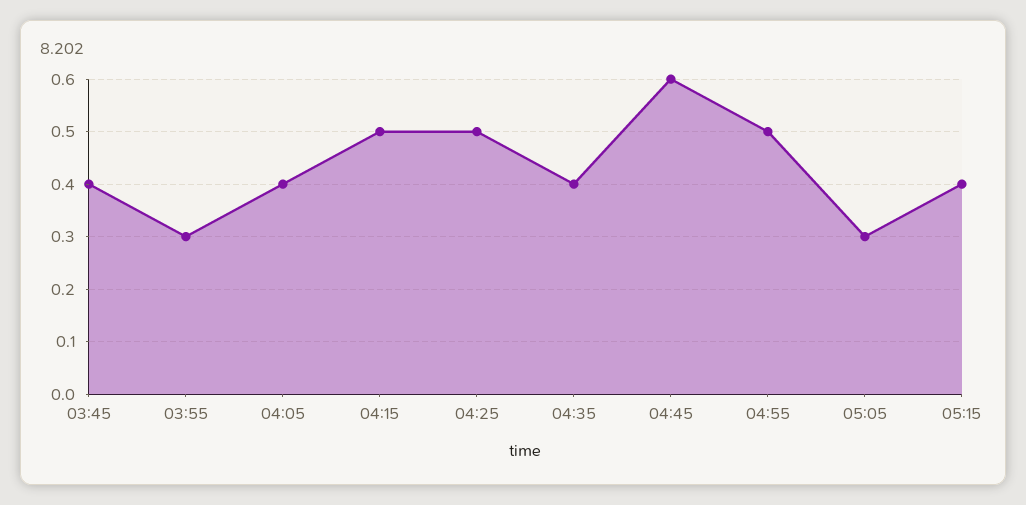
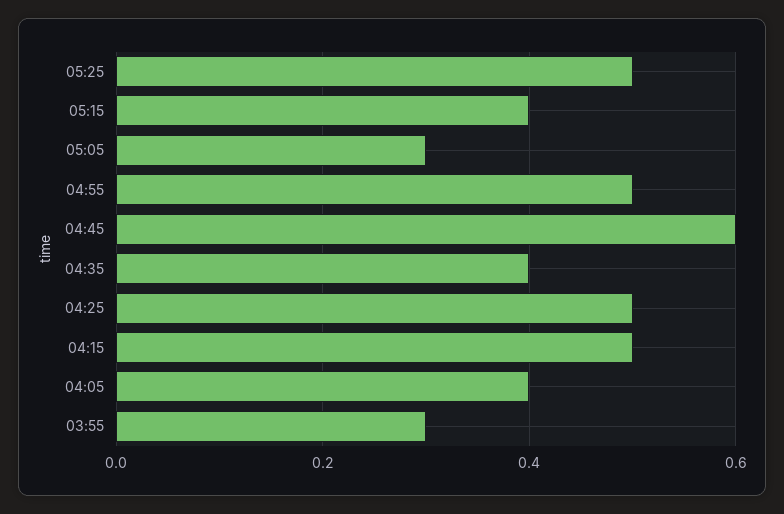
03:45: 0.4 -> none
05:25: none -> 0.5

